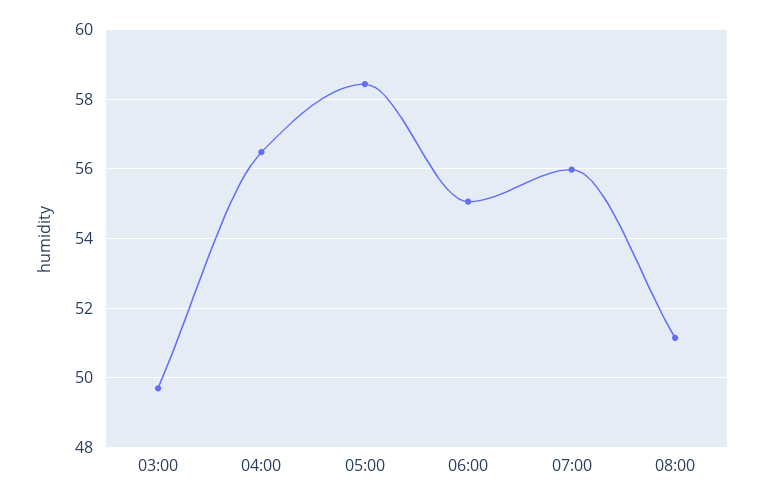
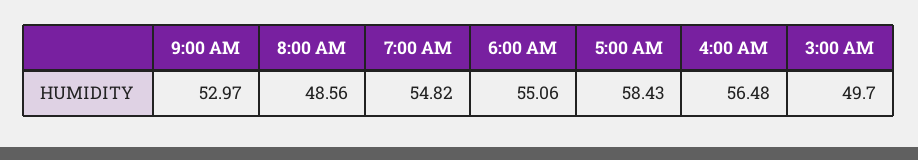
07:00: 56 -> 54.82
08:00: 51.2 -> 48.56
9:00 AM: none -> 52.97

